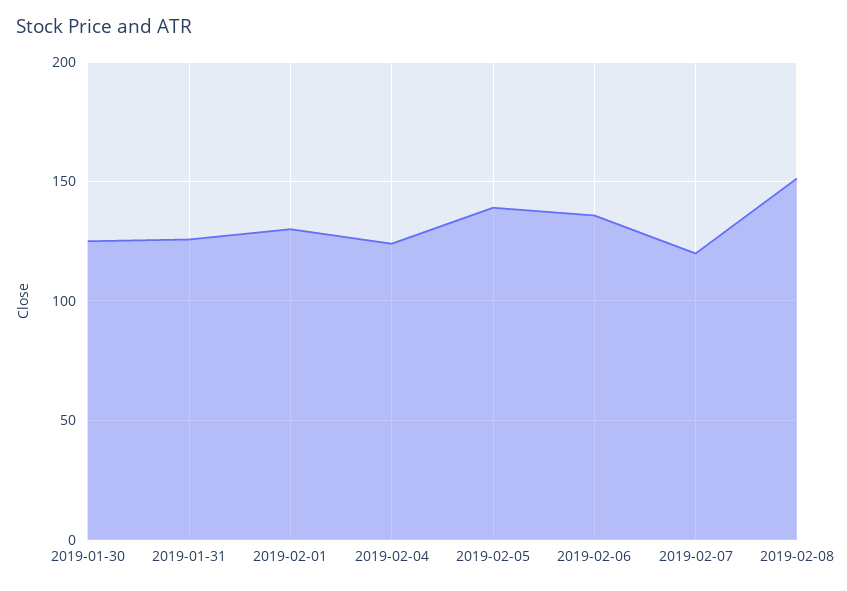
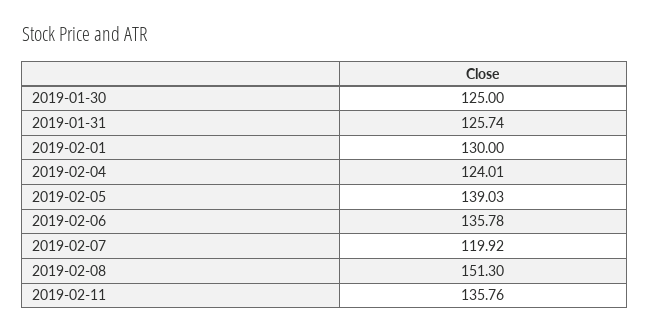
2019-02-11: none -> 135.76

